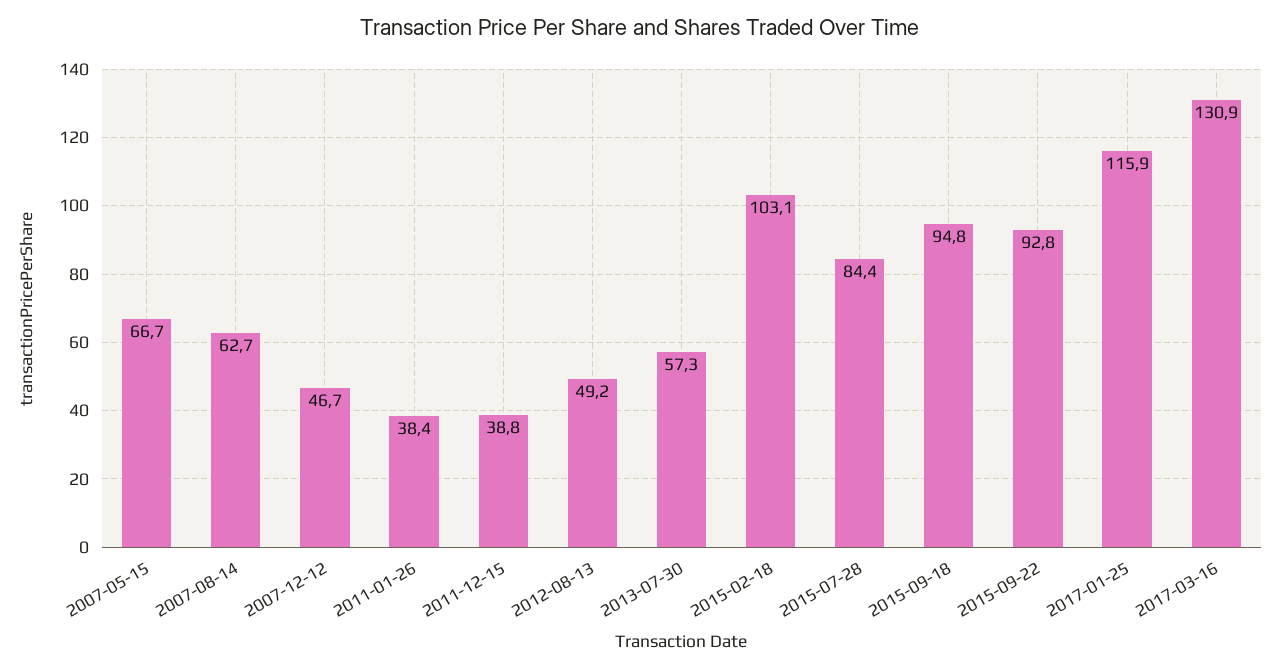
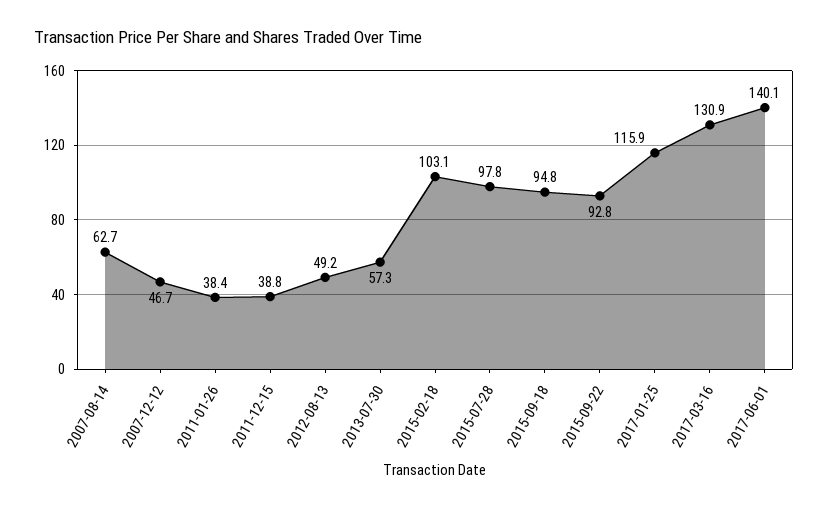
2007-05-15: 66.7 -> none
2015-07-28: 84.4 -> 97.8
2017-06-01: none -> 140.1

